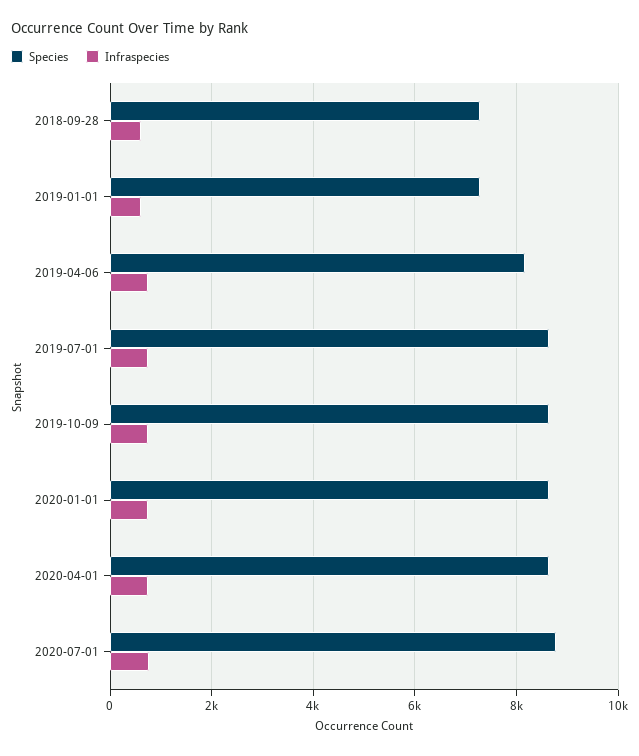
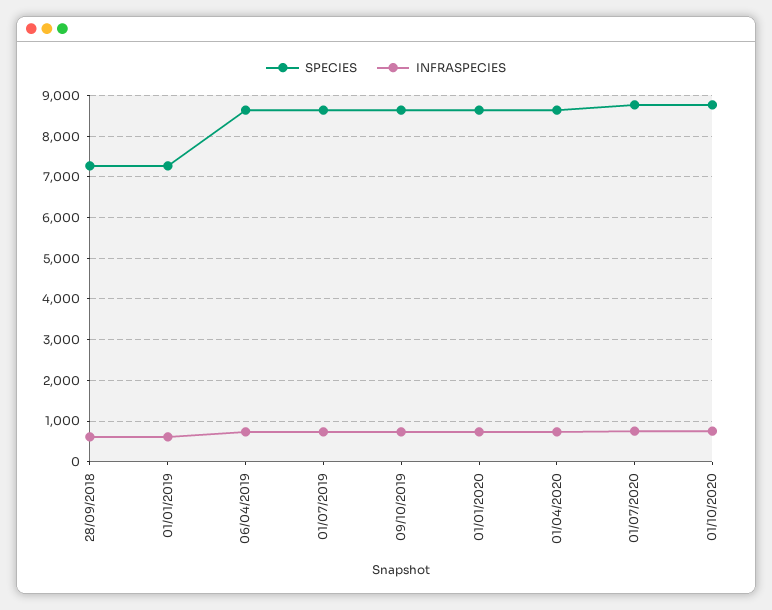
Species, 2019-04-06: 8200 -> 8600
Species, 01/10/2020: none -> 8800
Infraspecies, 01/10/2020: none -> 800

